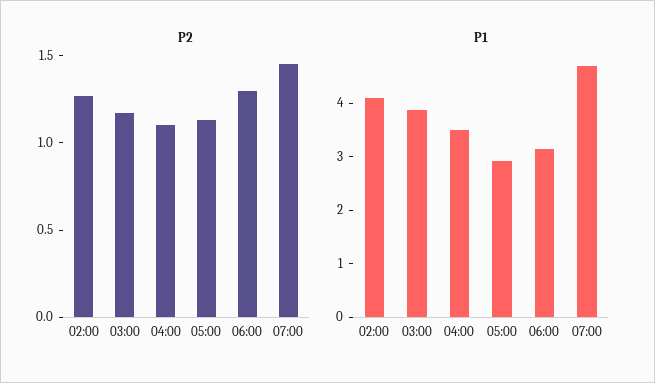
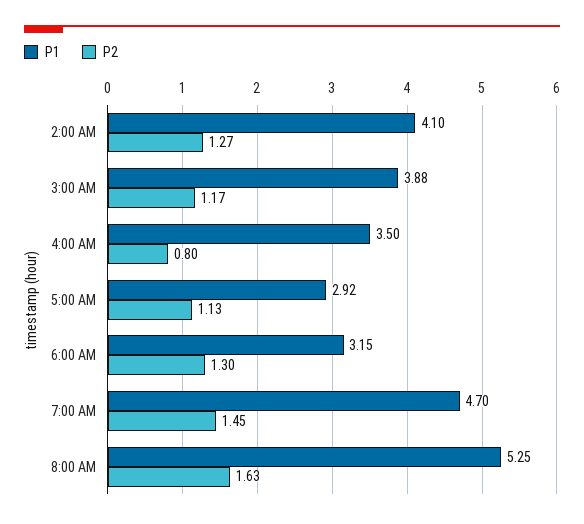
P2, 04:00: 1.1 -> 0.8
P1, 8:00 AM: none -> 5.25
P2, 8:00 AM: none -> 1.63

